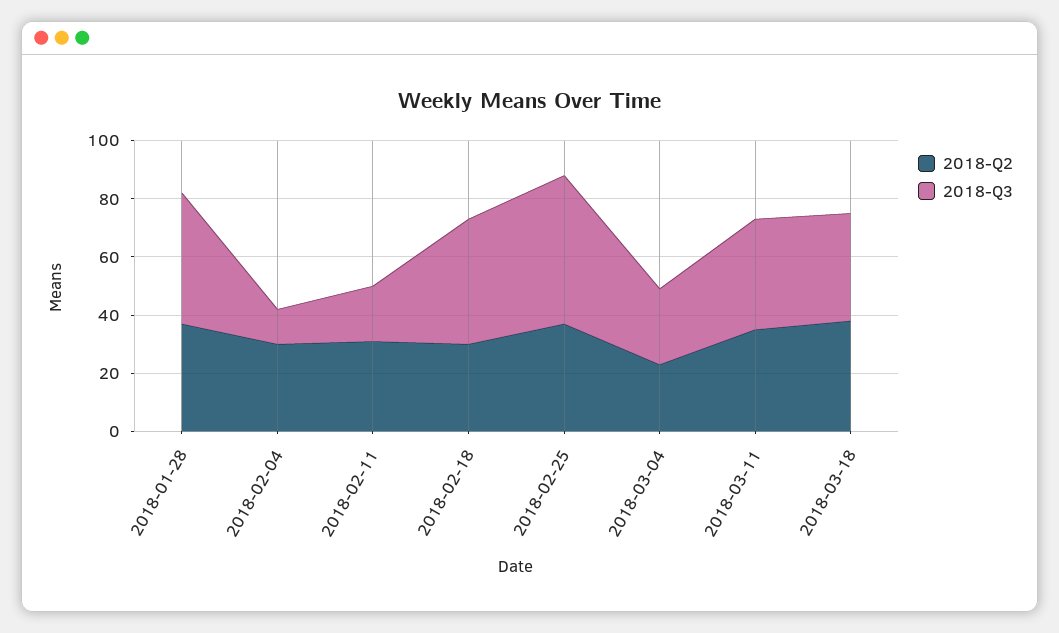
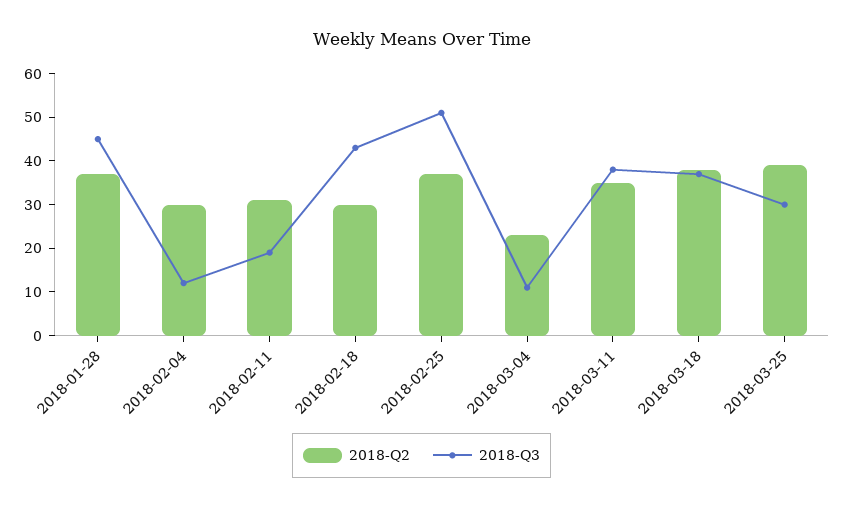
2018-Q3, 2018-03-04: 25 -> 10
2018-Q2, 2018-03-25: none -> 40
2018-Q3, 2018-03-25: none -> 30

